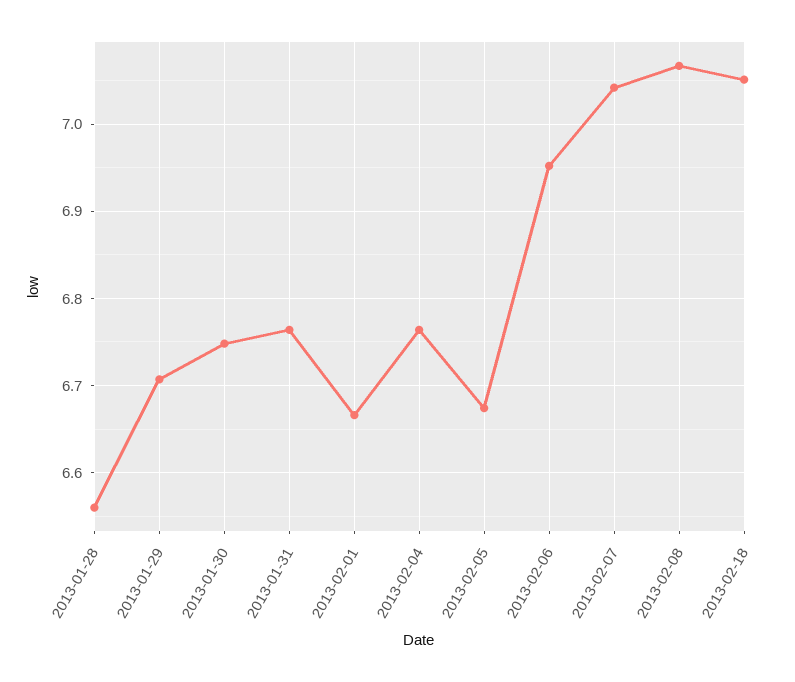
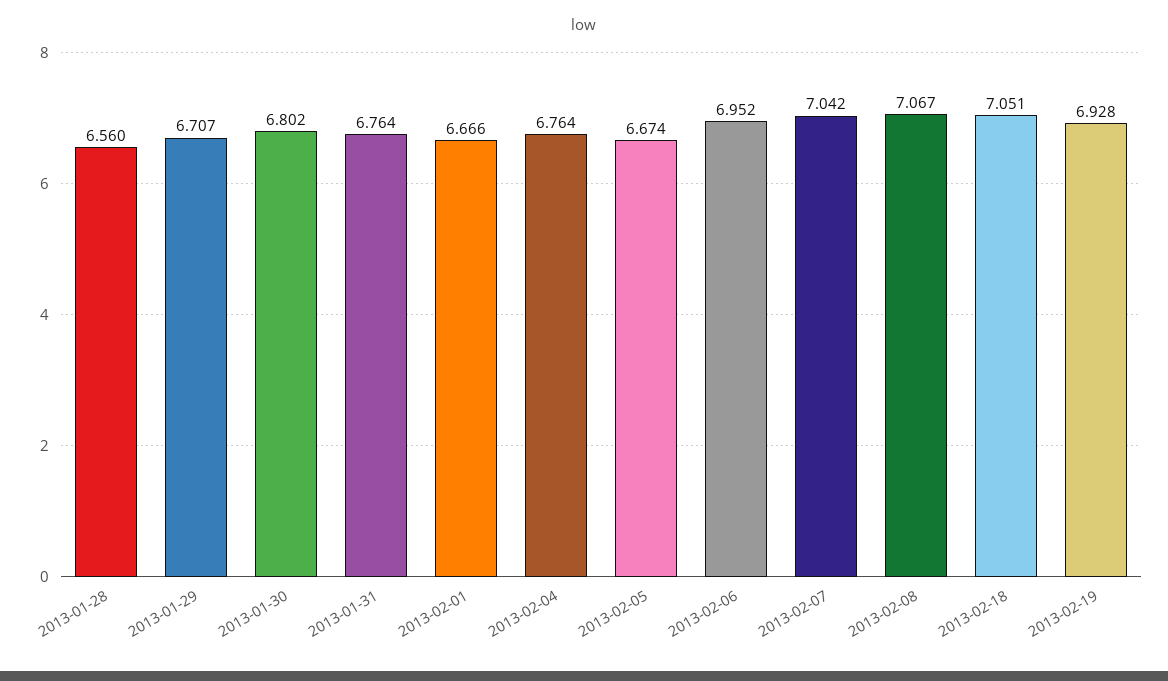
2013-01-30: 6.75 -> 6.802
2013-02-19: none -> 6.928

